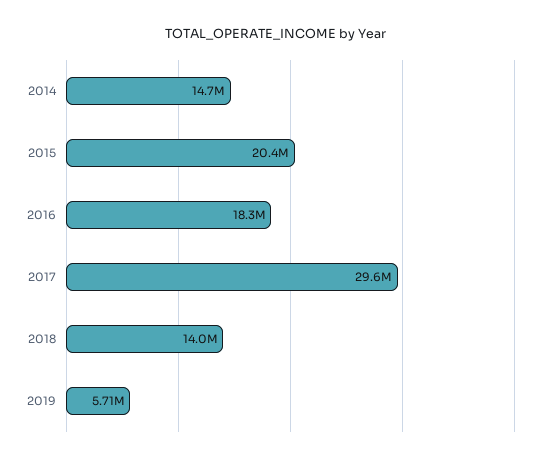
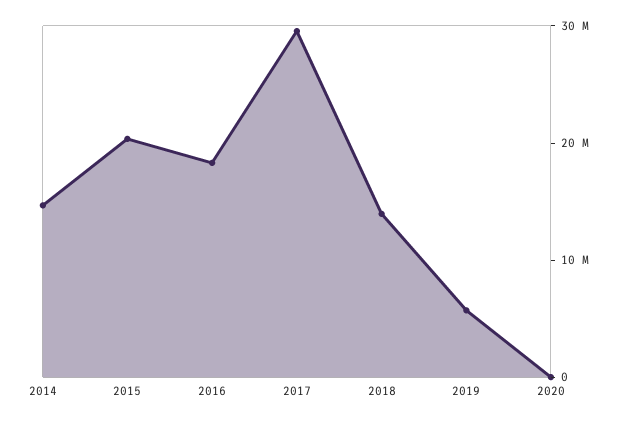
2020: none -> 0

